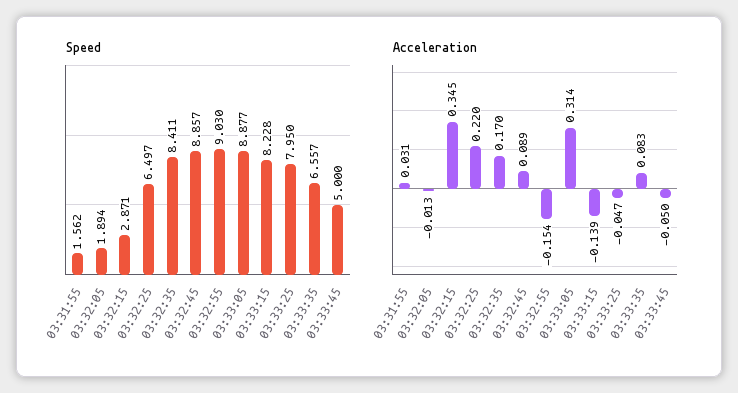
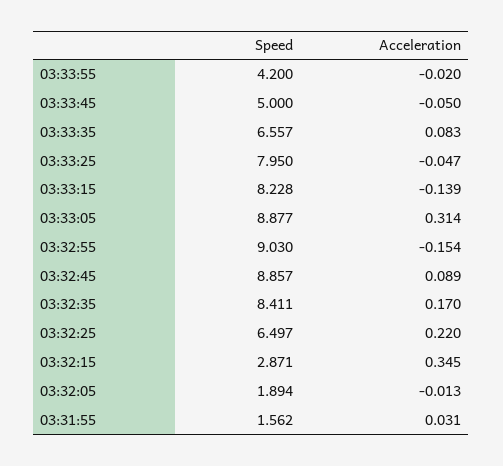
Speed, 03:33:55: none -> 4.2
Acceleration, 03:33:55: none -> -0.02

